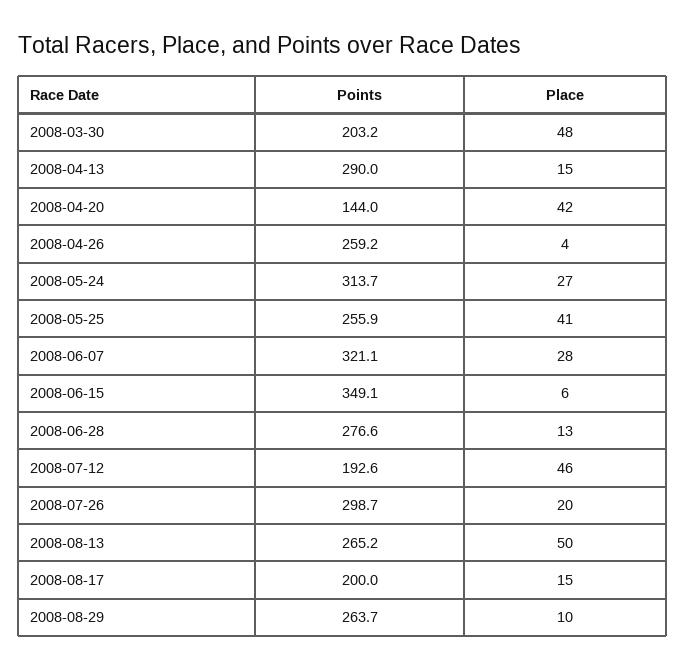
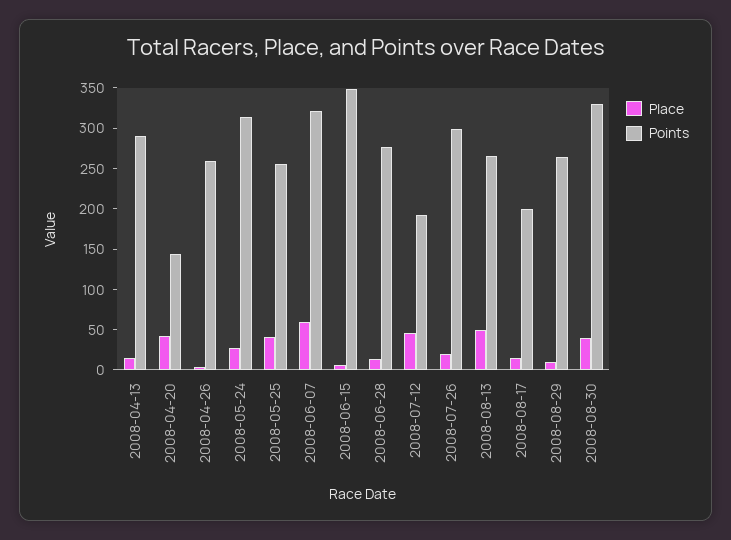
Points, 2008-03-30: 203.2 -> none
Place, 2008-03-30: 48 -> none
Place, 2008-06-07: 28 -> 60
Place, 2008-08-30: none -> 40
Points, 2008-08-30: none -> 330

